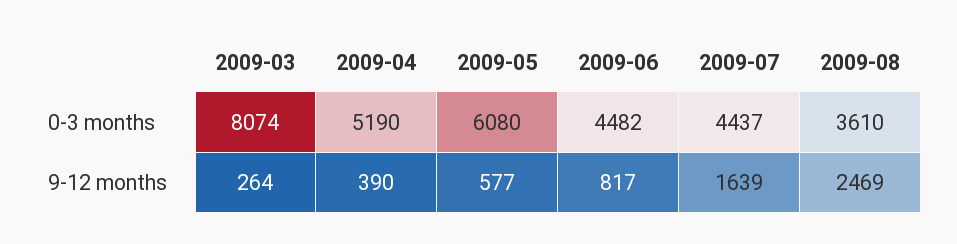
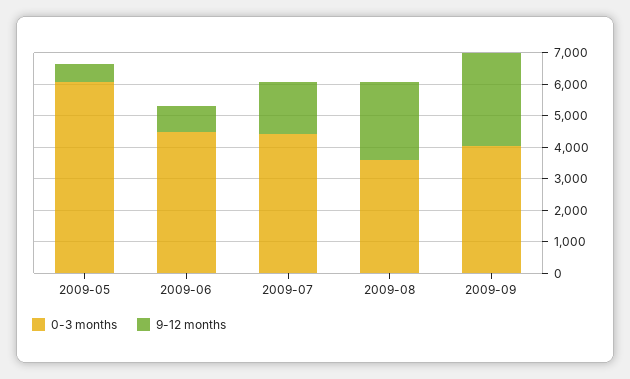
0-3 months, 2009-03: 8074 -> none
0-3 months, 2009-04: 5190 -> none
9-12 months, 2009-03: 264 -> none
9-12 months, 2009-04: 390 -> none
0-3 months, 2009-09: none -> 4000
9-12 months, 2009-09: none -> 3000

